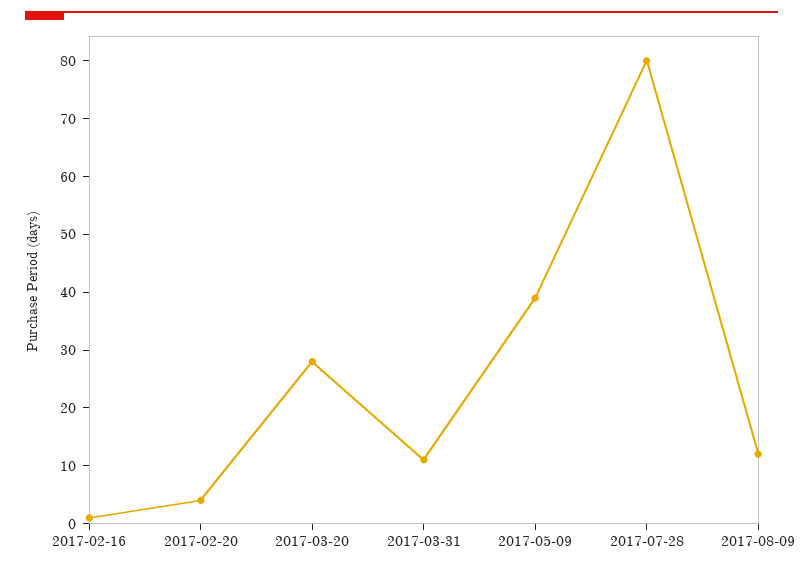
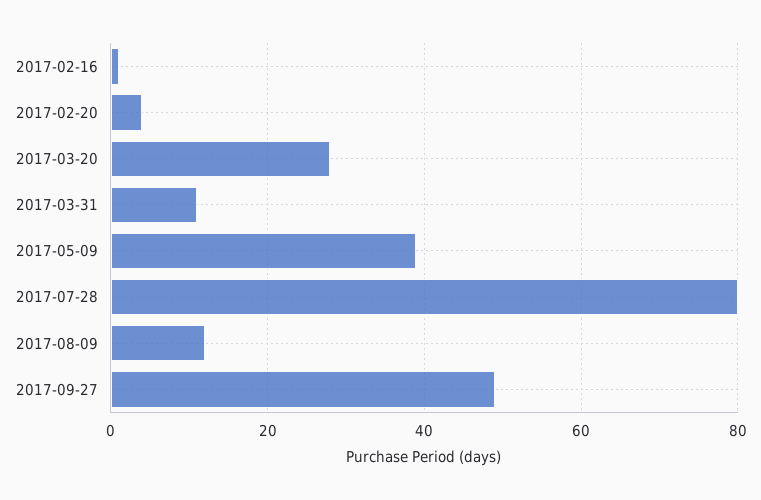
2017-09-27: none -> 50

